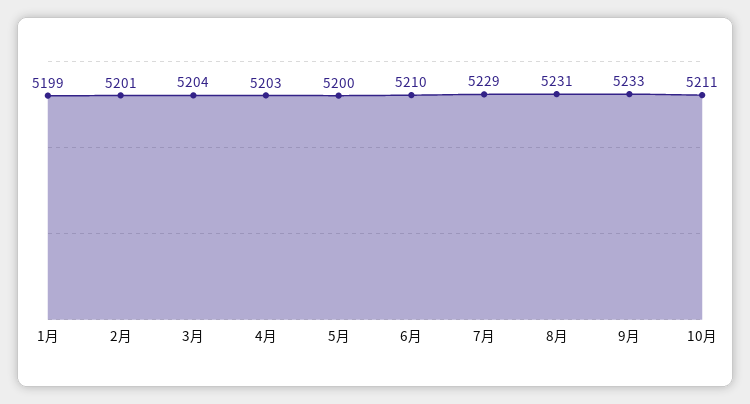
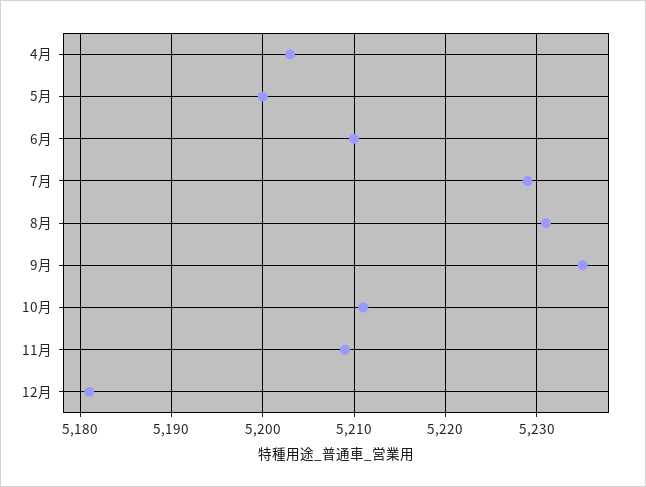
1月: 5199 -> none
2月: 5201 -> none
3月: 5204 -> none
9月: 5233 -> 5235
11月: none -> 5209
12月: none -> 5181

